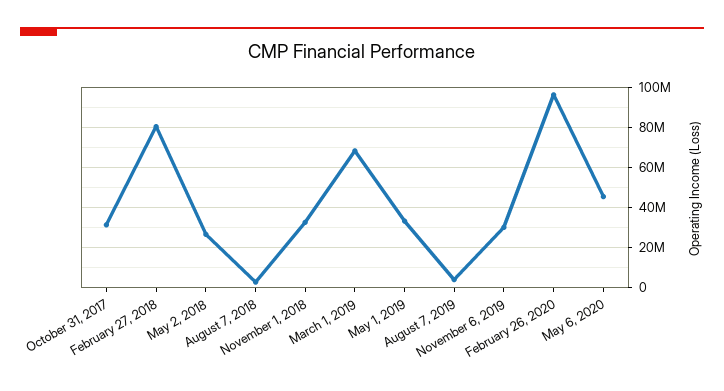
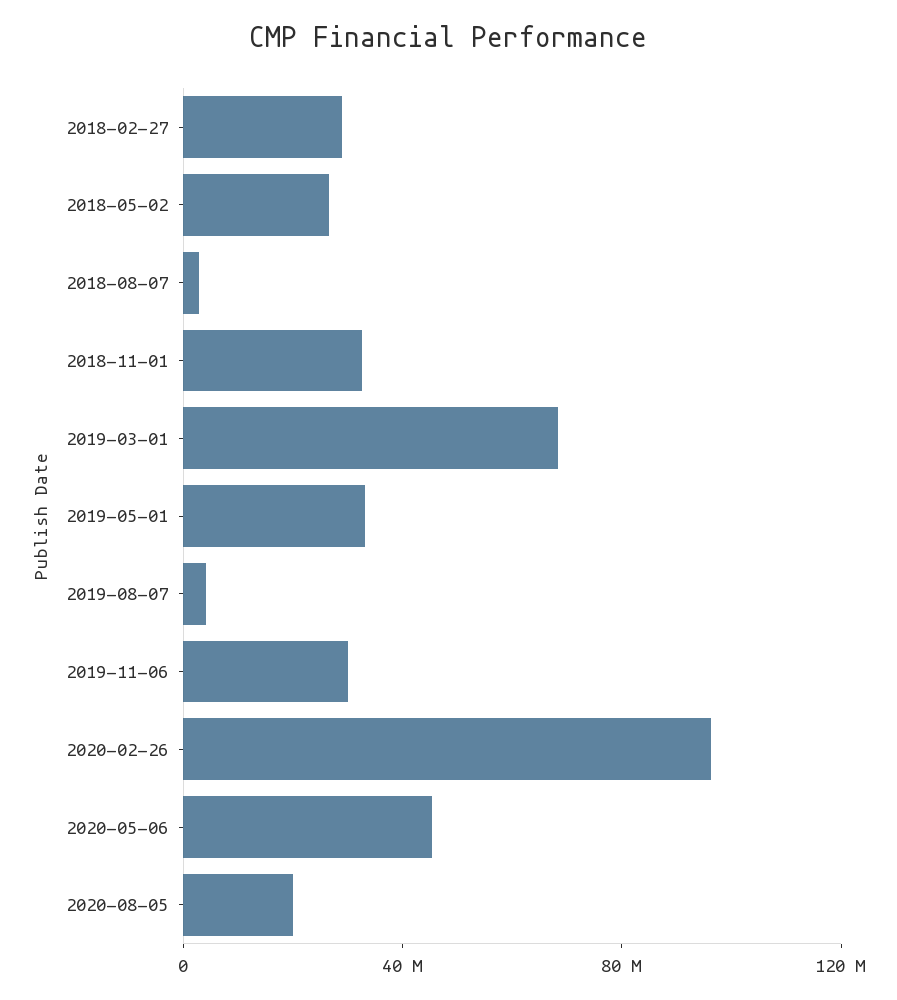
October 31, 2017: 30000000 -> none
February 27, 2018: 80000000 -> 30000000
2020-08-05: none -> 20000000

